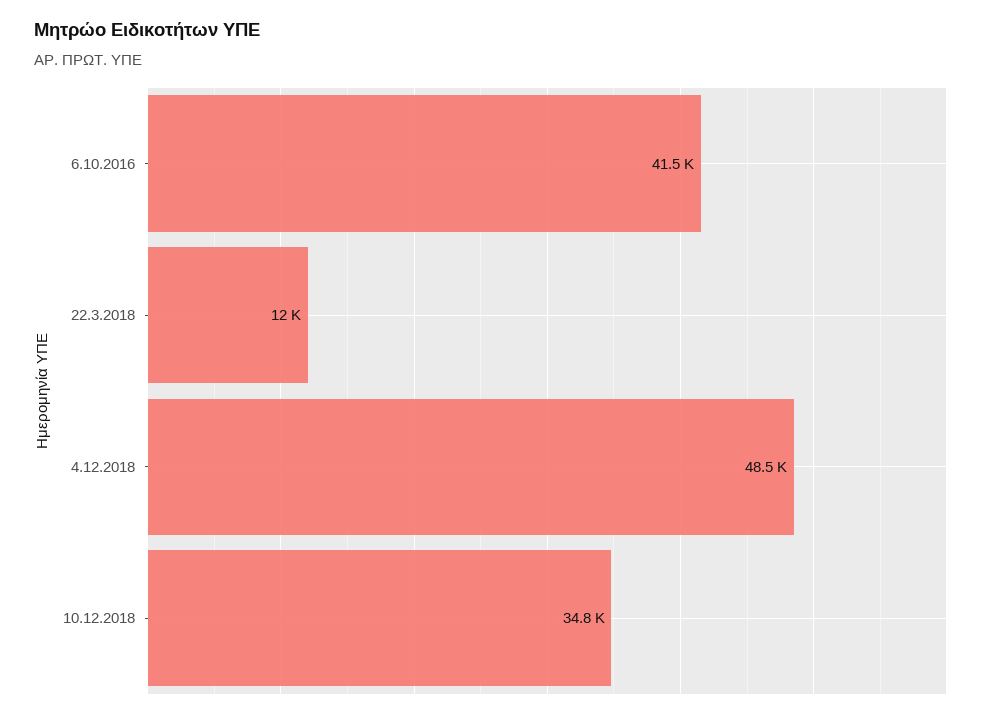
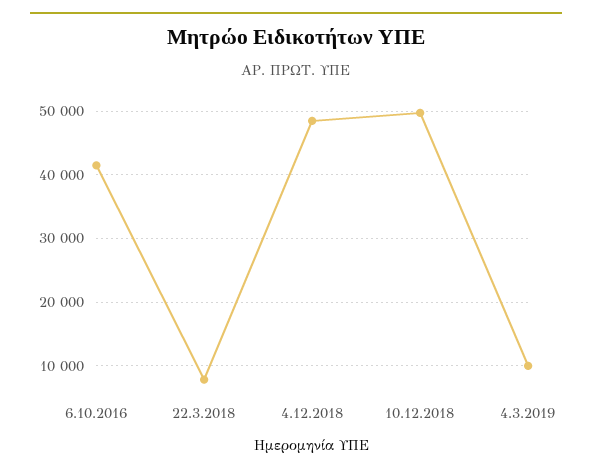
22.3.2018: 12000 -> 8000
10.12.2018: 34800 -> 50000
4.3.2019: none -> 10000

